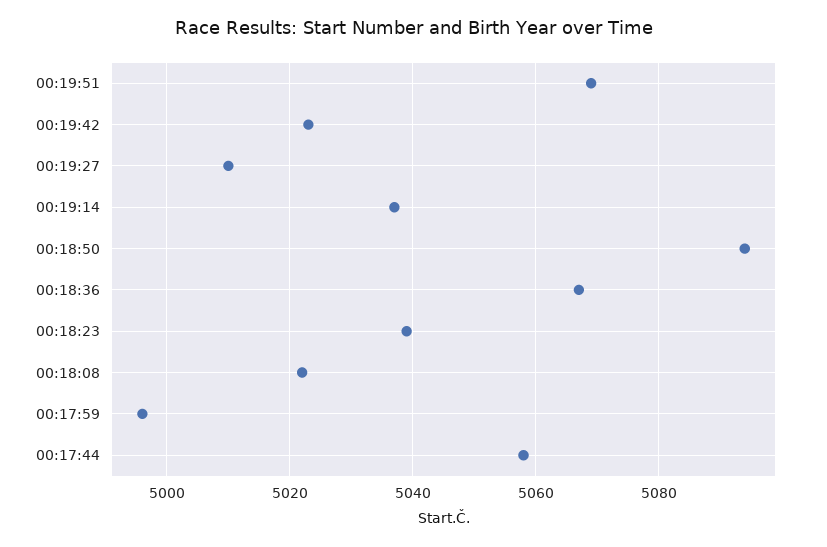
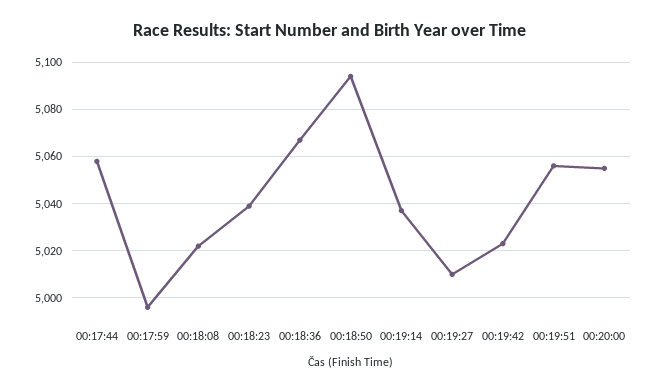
00:19:51: 5070 -> 5055
00:20:00: none -> 5055

